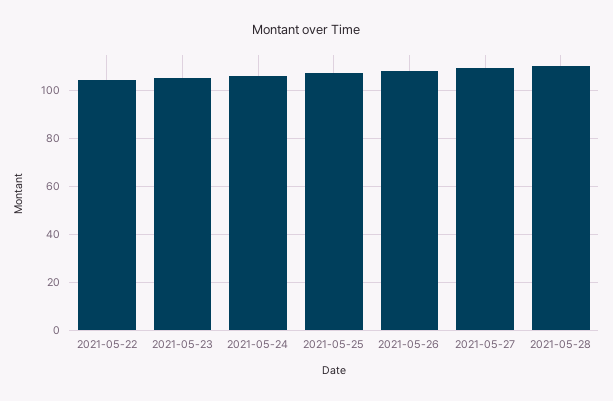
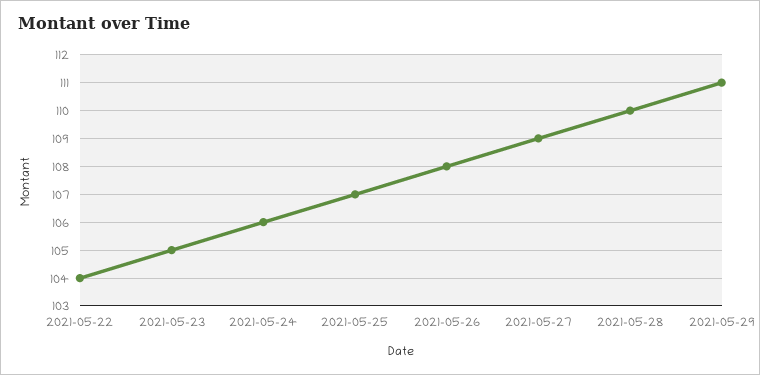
2021-05-29: none -> 111

